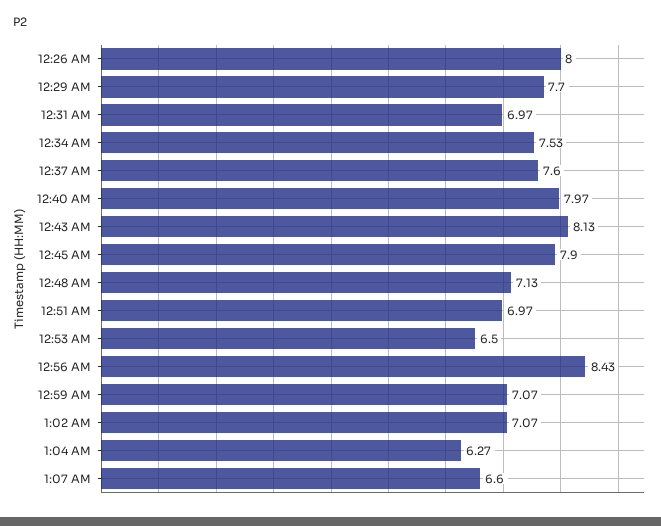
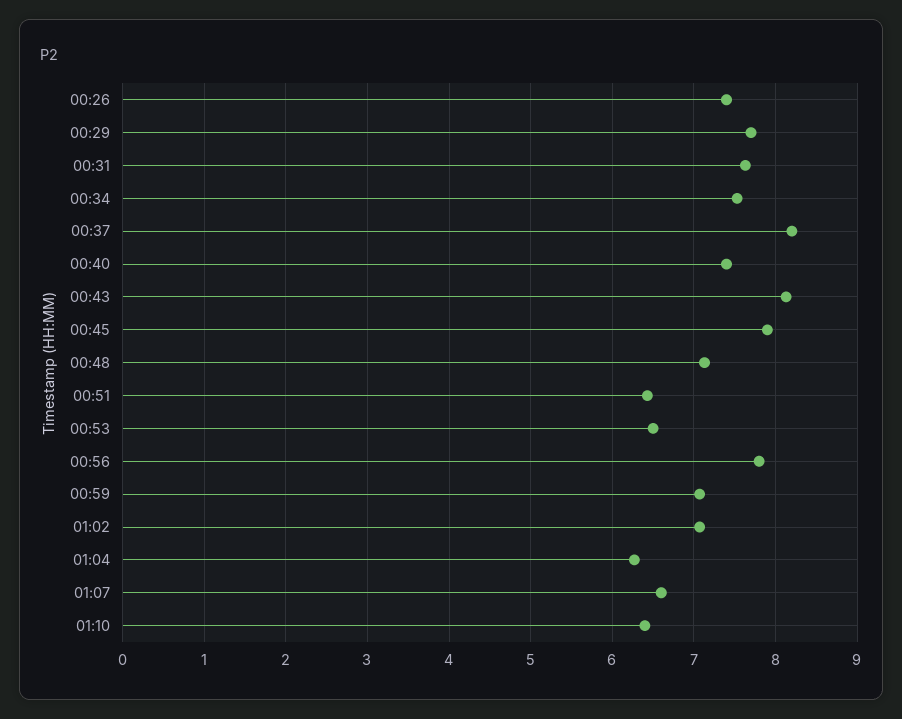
12:26 AM: 8 -> 7.4
12:31 AM: 6.97 -> 7.6
12:37 AM: 7.6 -> 8.2
12:40 AM: 7.97 -> 7.4
12:51 AM: 6.97 -> 6.4
12:56 AM: 8.43 -> 7.8
01:10: none -> 6.4

